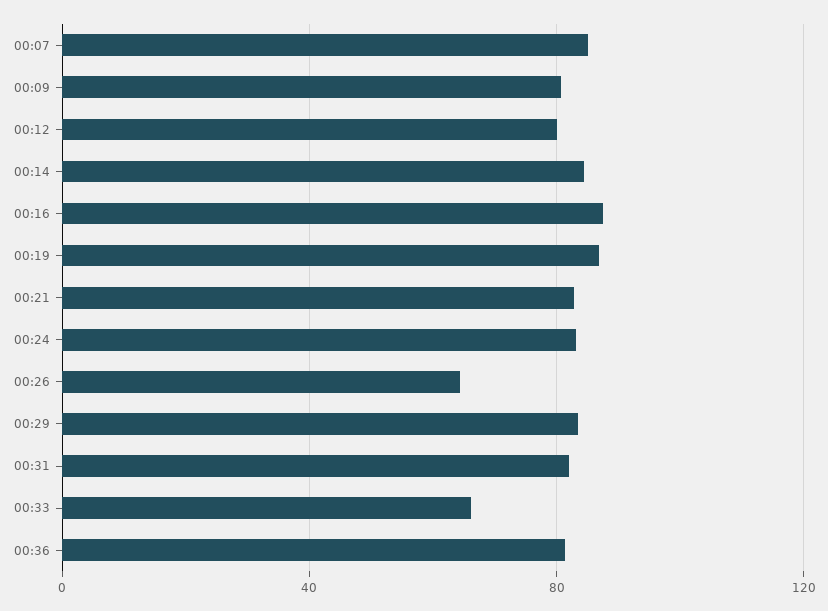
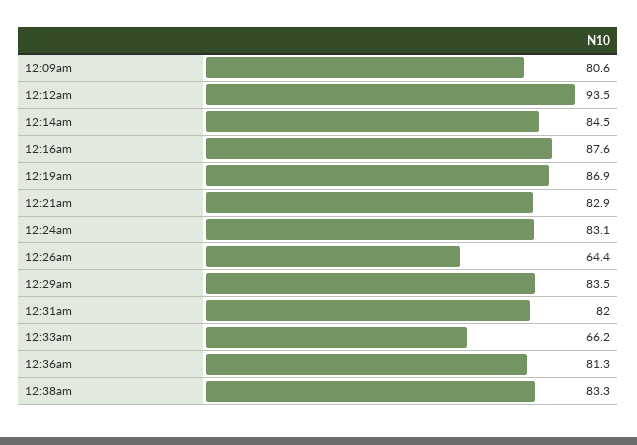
00:07: 85 -> none
00:12: 80 -> 93.5
12:38am: none -> 83.3

